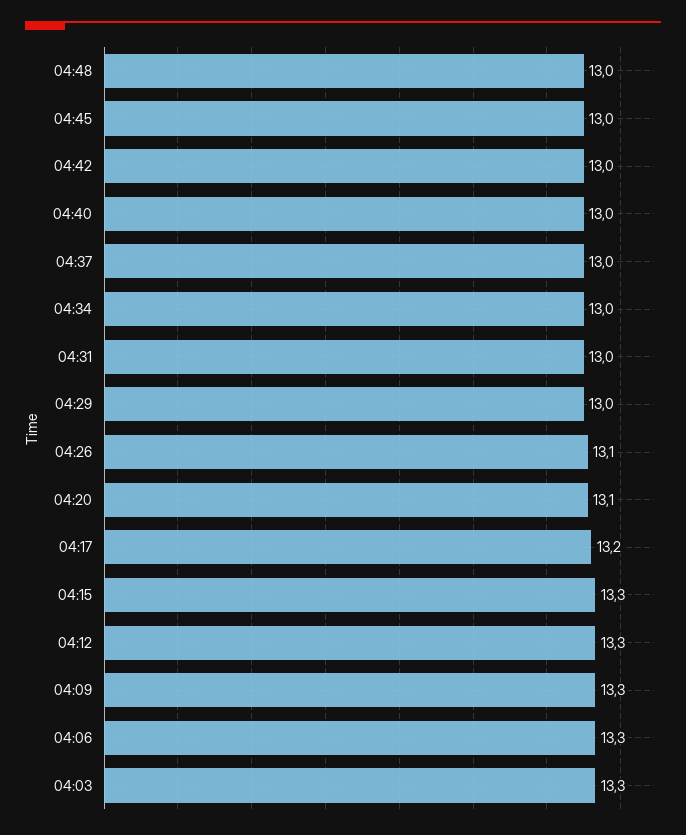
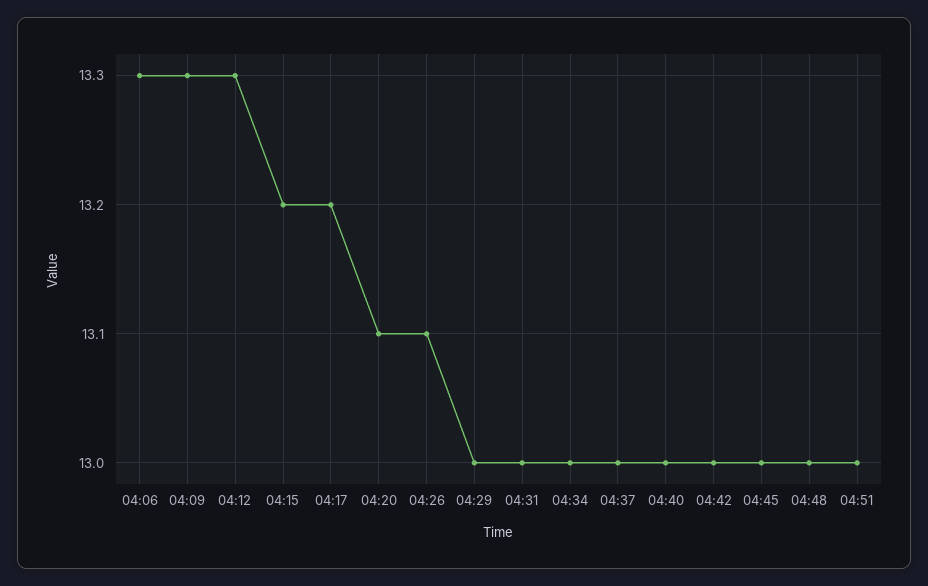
04:15: 13.3 -> 13.2
04:03: 13.3 -> none
04:51: none -> 13

